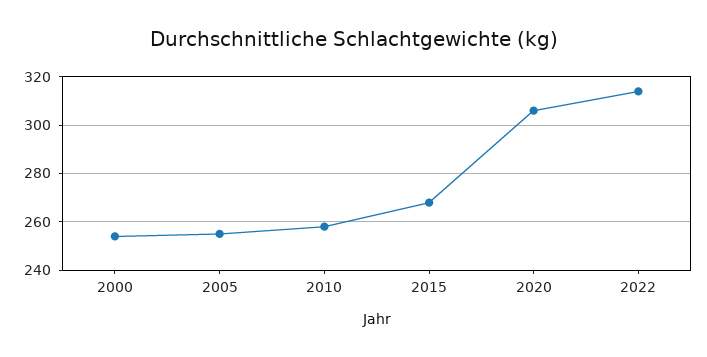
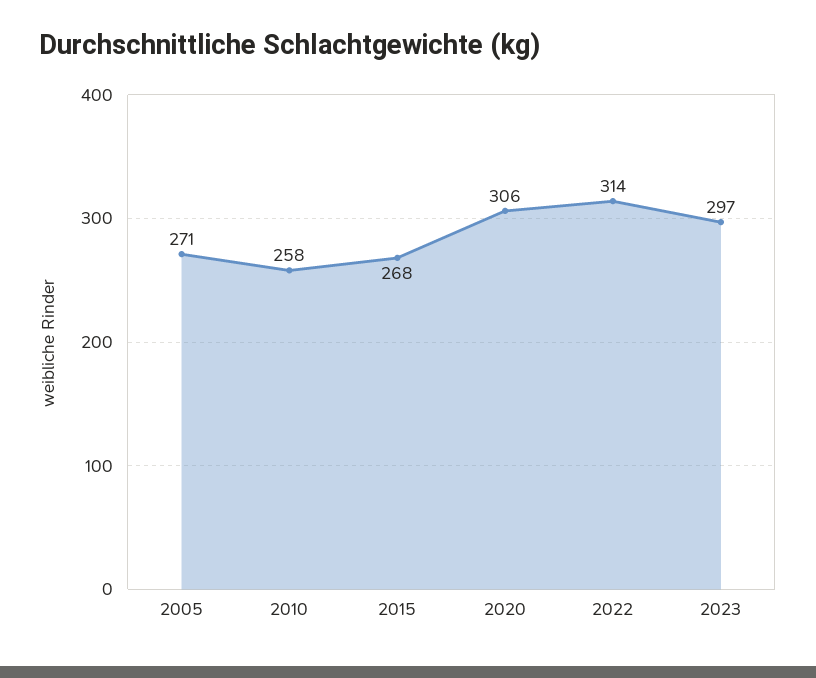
2000: 255 -> none
2005: 255 -> 271
2023: none -> 297

